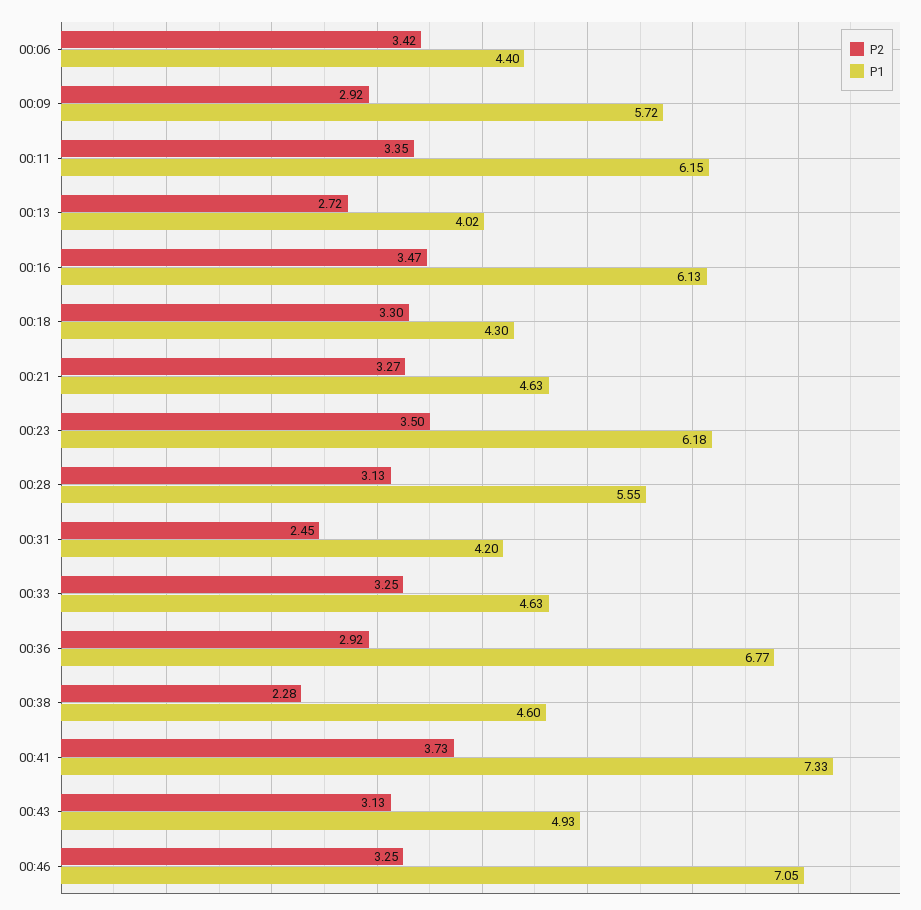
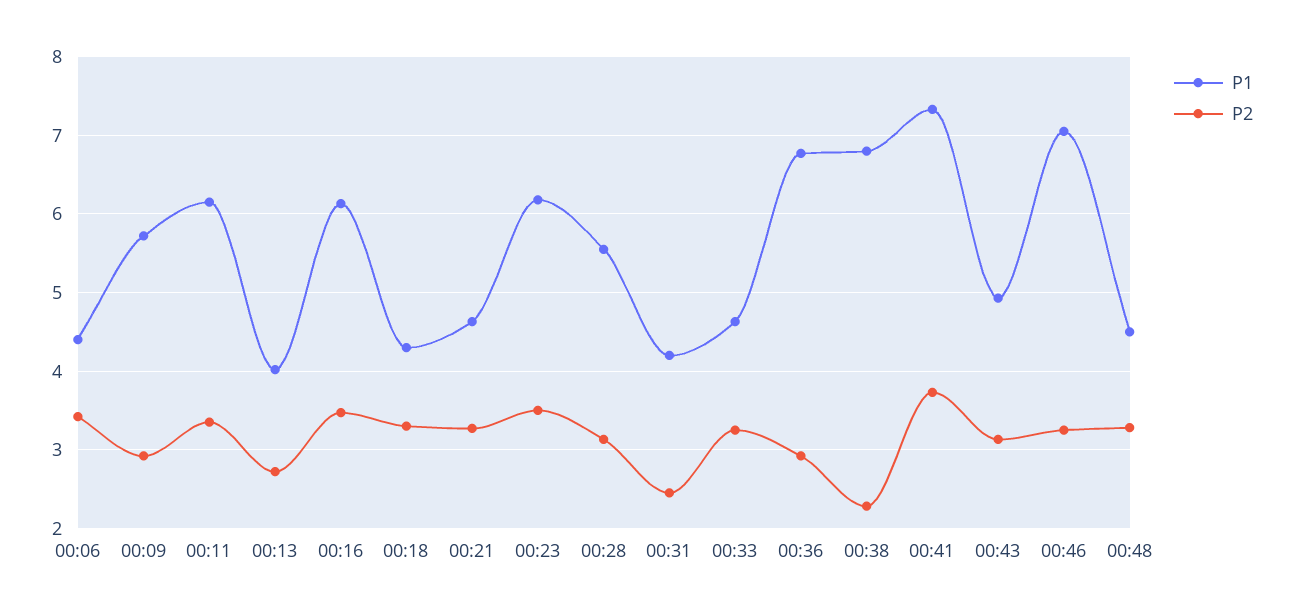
P1, 00:38: 4.6 -> 6.8
P1, 00:48: none -> 4.5
P2, 00:48: none -> 3.3

